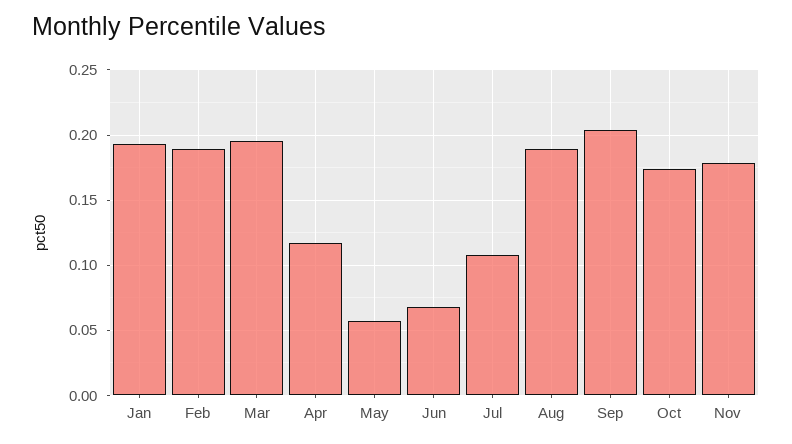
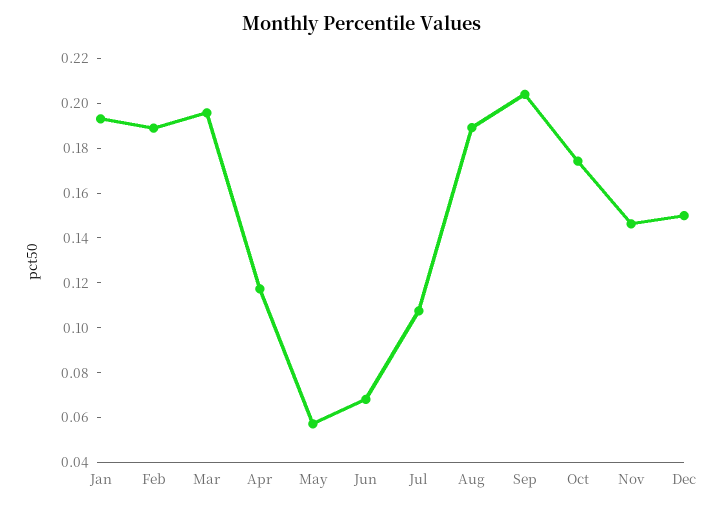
Nov: 0.18 -> 0.145
Dec: none -> 0.15

